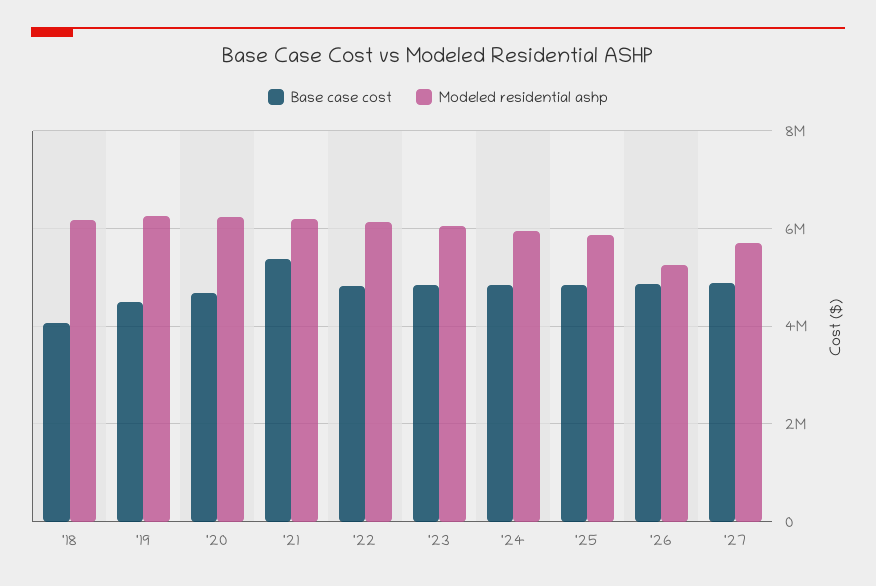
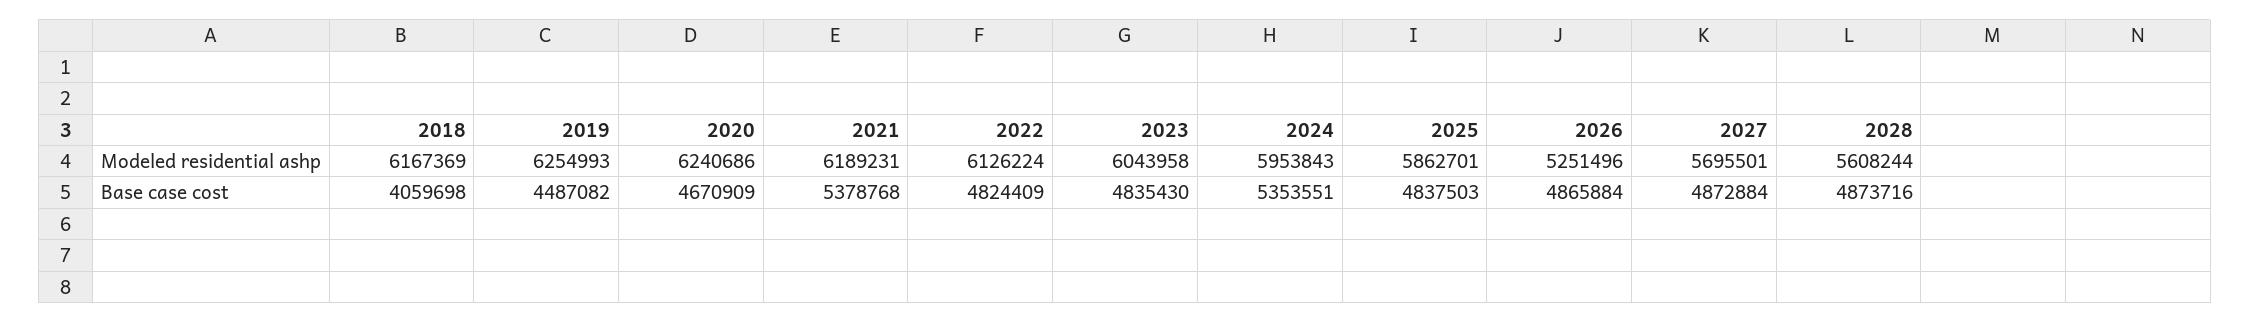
Base case cost, '24: 4800000 -> 5353551
Modeled residential ashp, 2028: none -> 5608244
Base case cost, 2028: none -> 4873716

